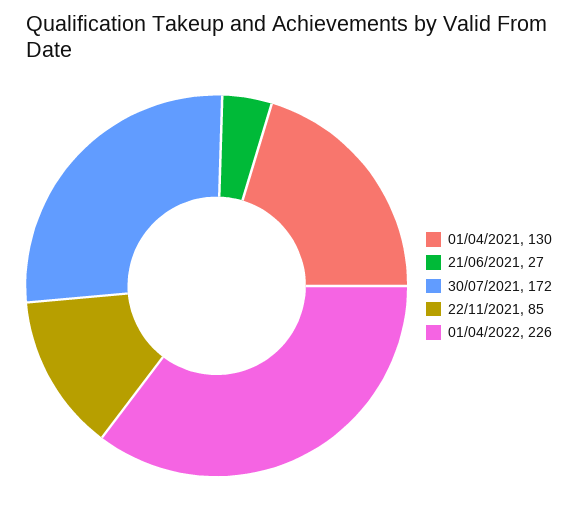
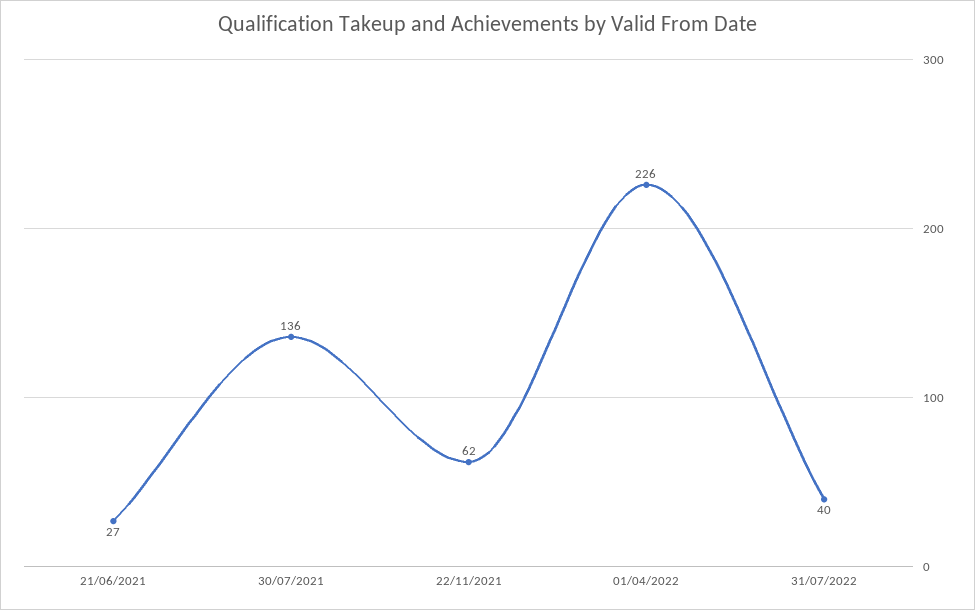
01/04/2021: 130 -> none
30/07/2021: 172 -> 136
22/11/2021: 85 -> 62
31/07/2022: none -> 40

